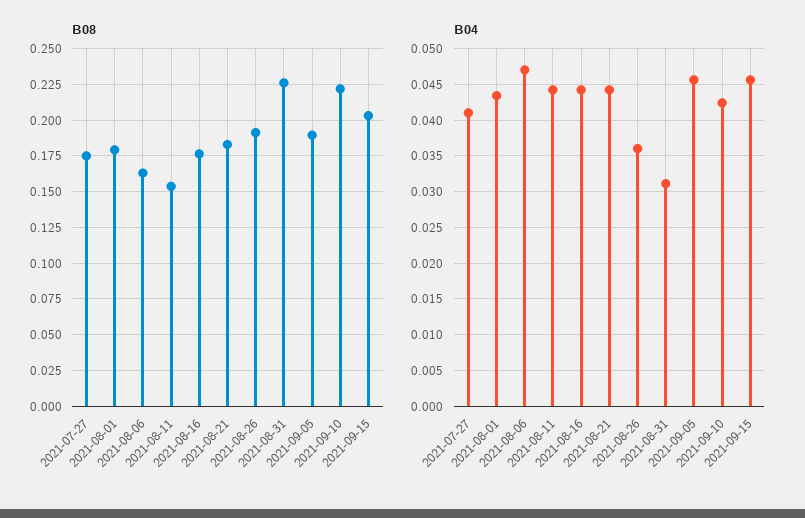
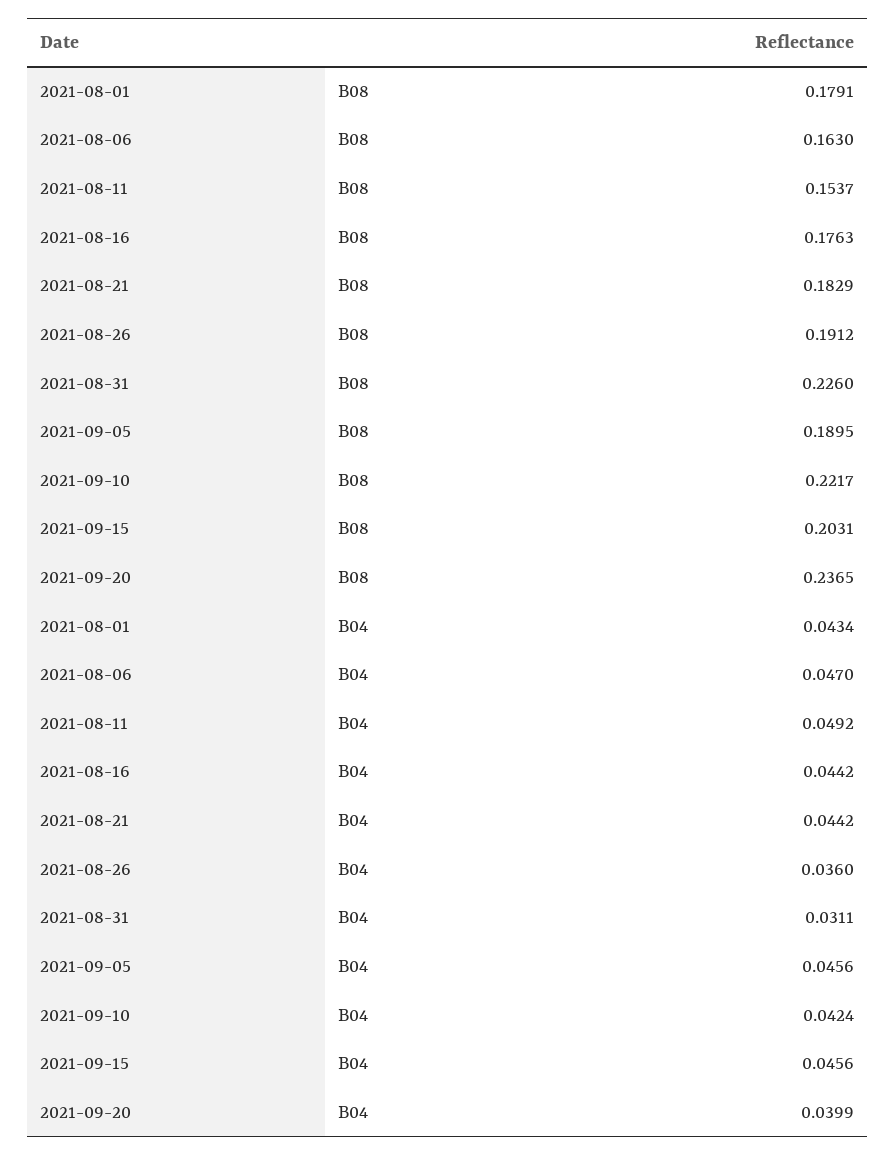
B08, 2021-07-27: 0.175 -> none
B04, 2021-07-27: 0.041 -> none
B04, 2021-08-11: 0.044 -> 0.0492
B08, 2021-09-20: none -> 0.2365
B04, 2021-09-20: none -> 0.0399

